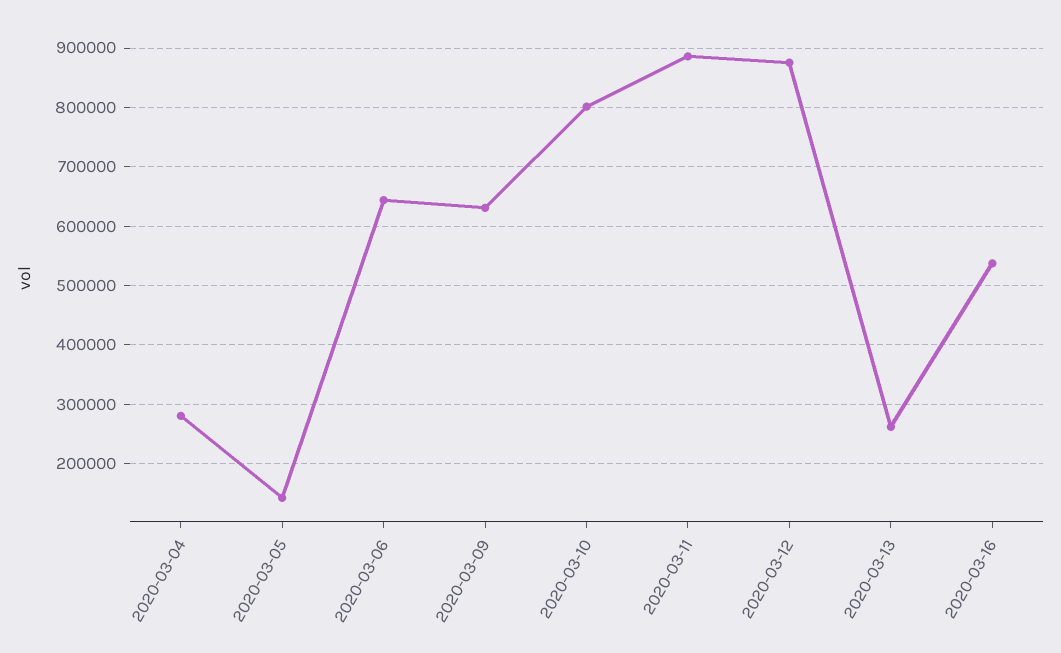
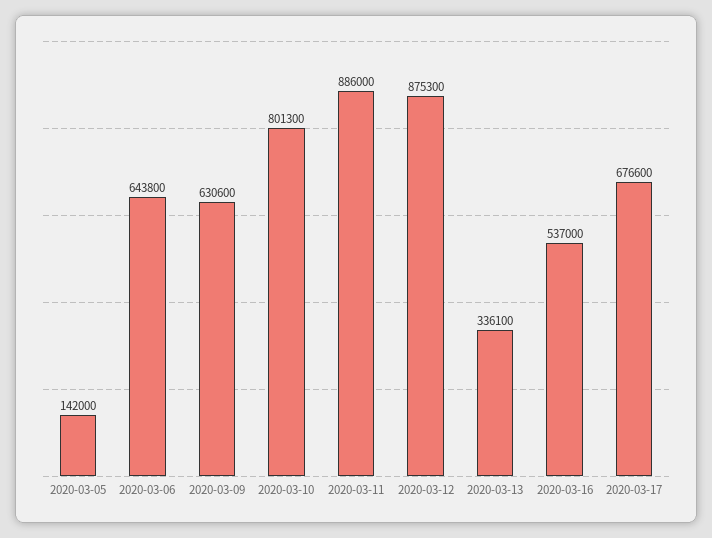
2020-03-04: 280000 -> none
2020-03-13: 260000 -> 336100
2020-03-17: none -> 676600

